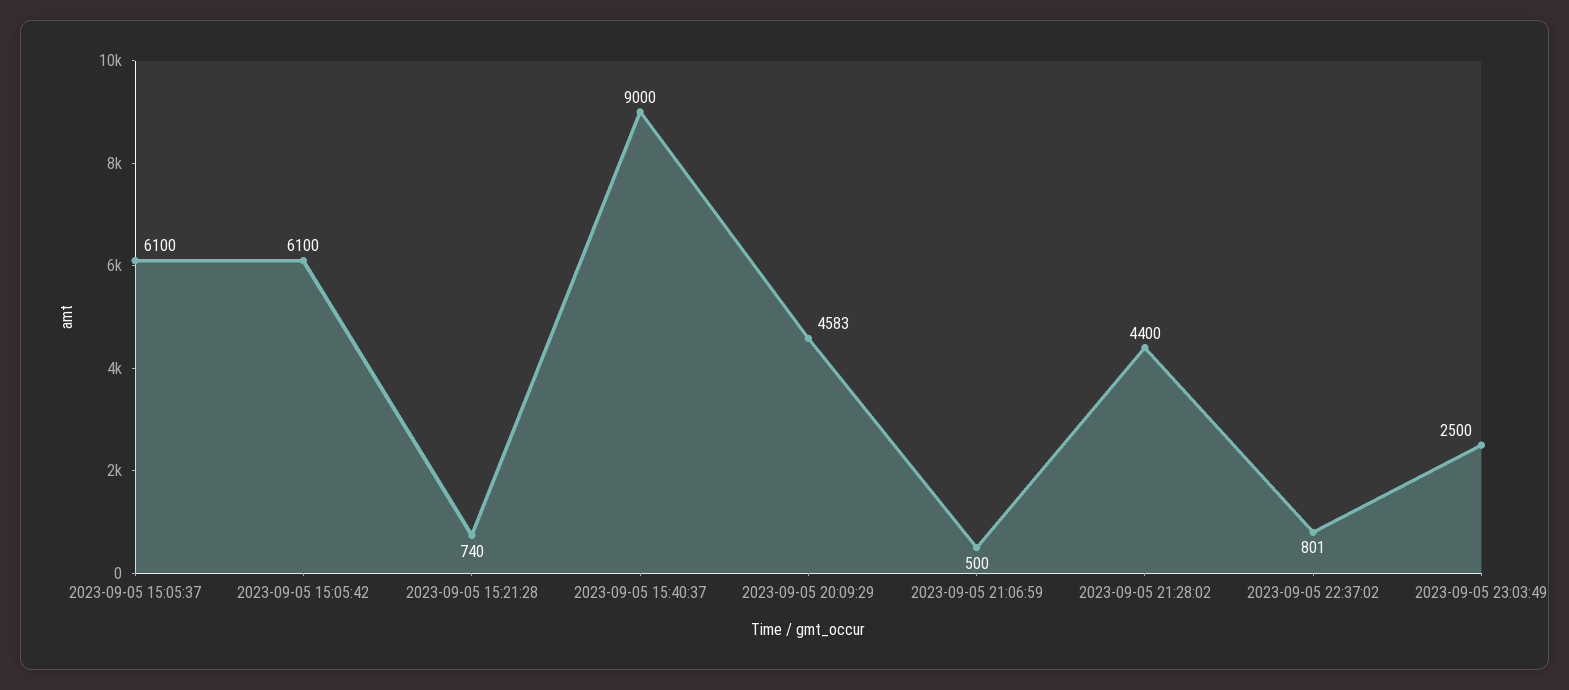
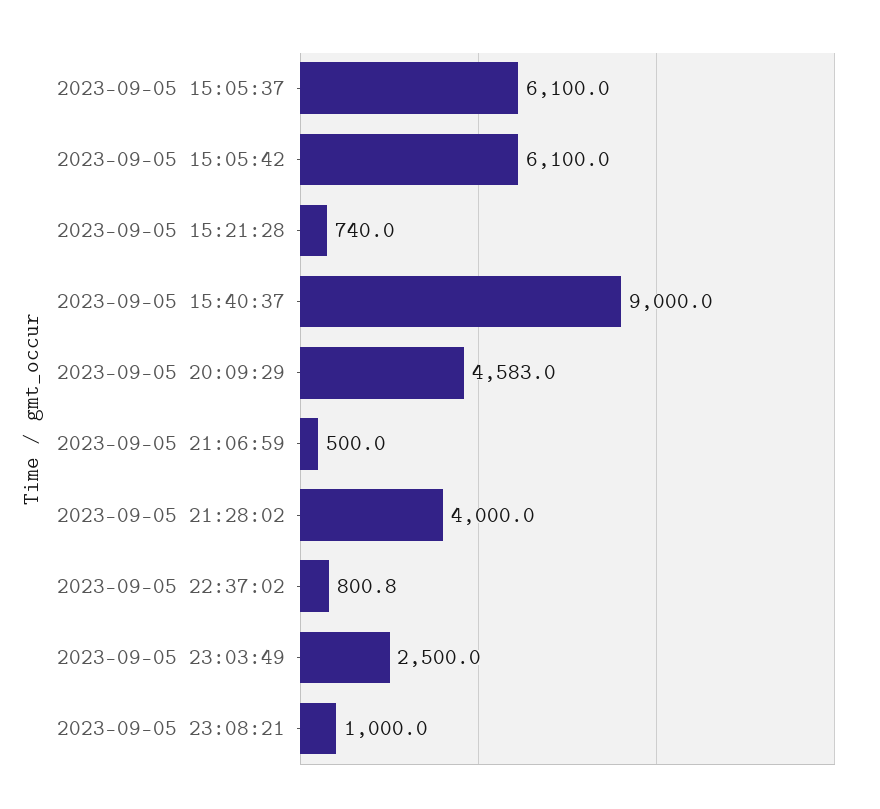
2023-09-05 21:28:02: 4400 -> 4000
2023-09-05 23:08:21: none -> 1000

